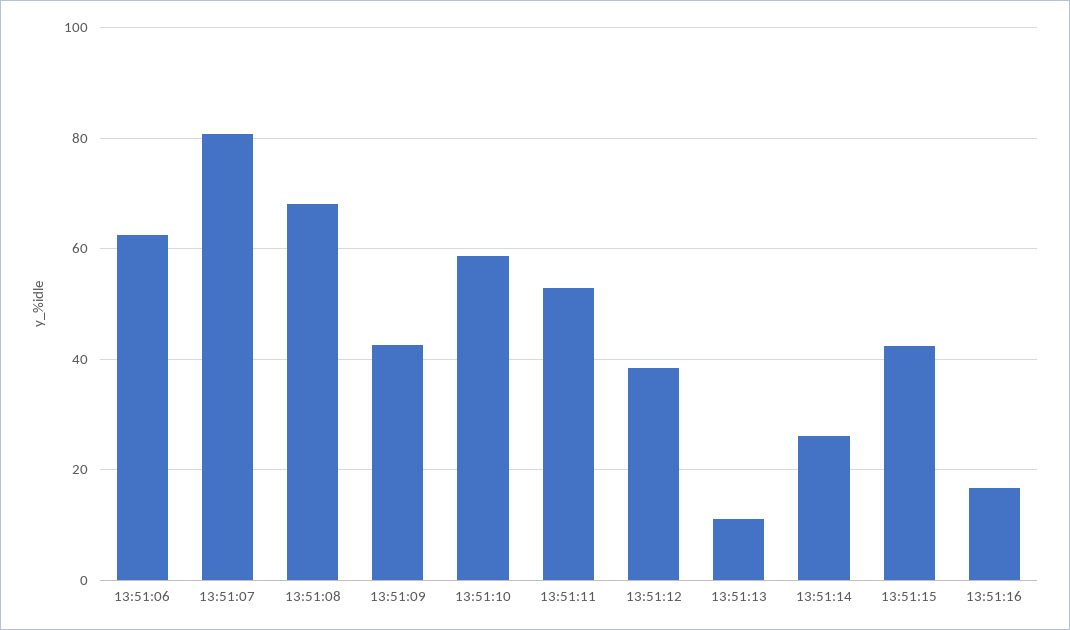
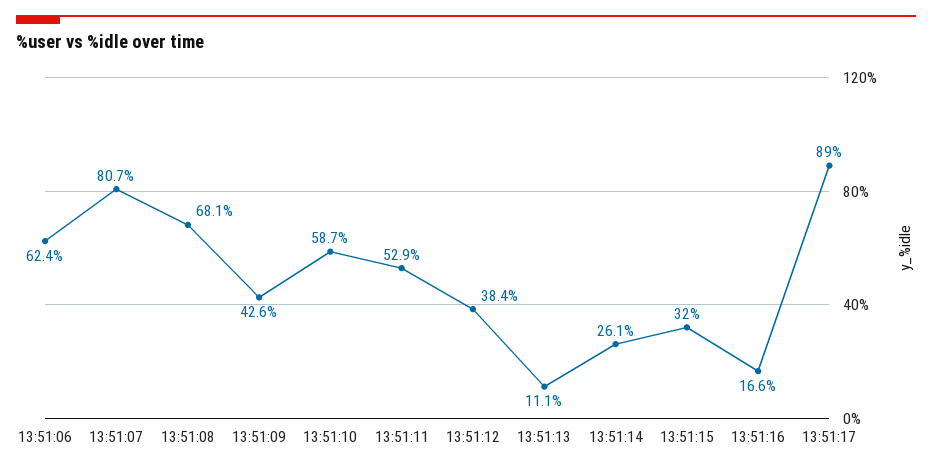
13:51:15: 42 -> 32
13:51:17: none -> 89

